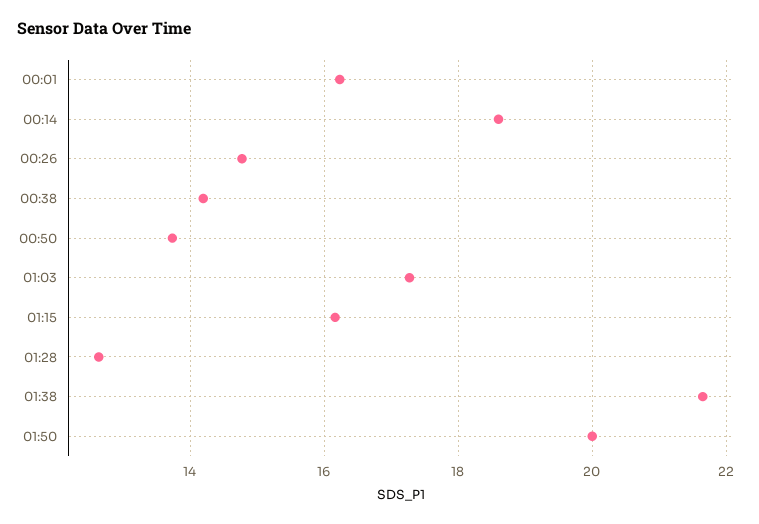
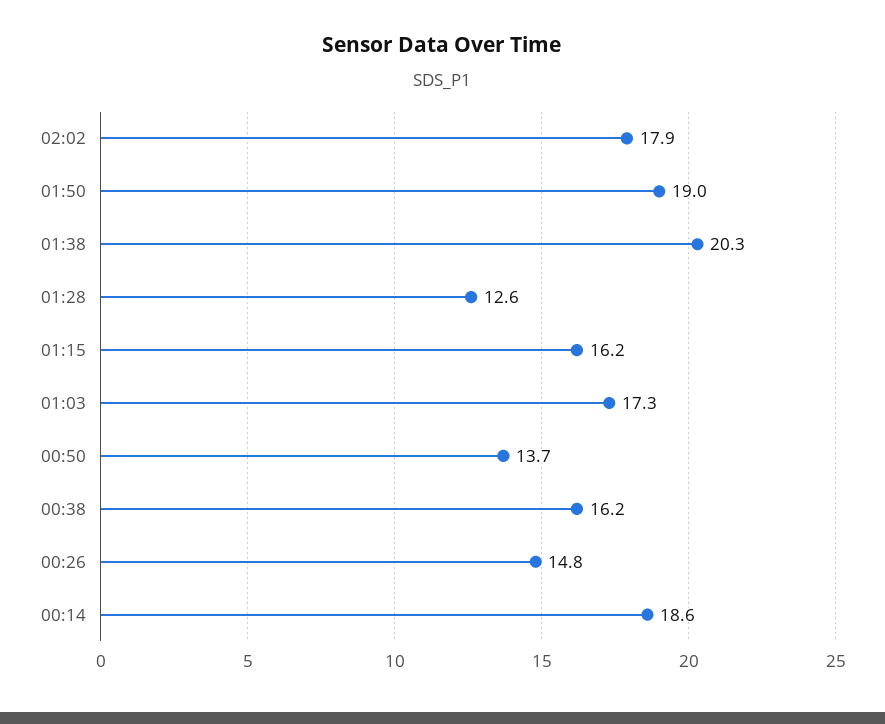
00:01: 16.2 -> none
00:38: 14.2 -> 16.2
01:38: 21.6 -> 20.3
01:50: 20 -> 19
02:02: none -> 17.9

